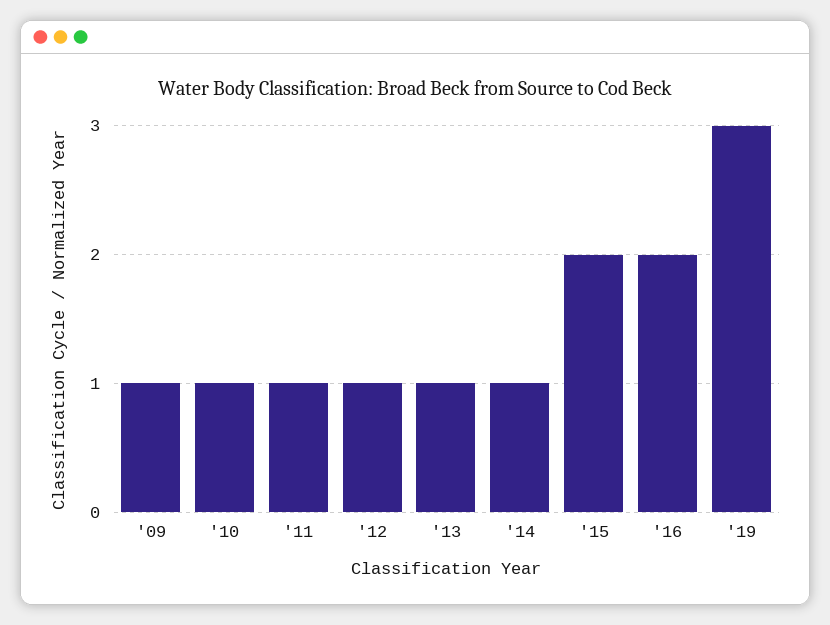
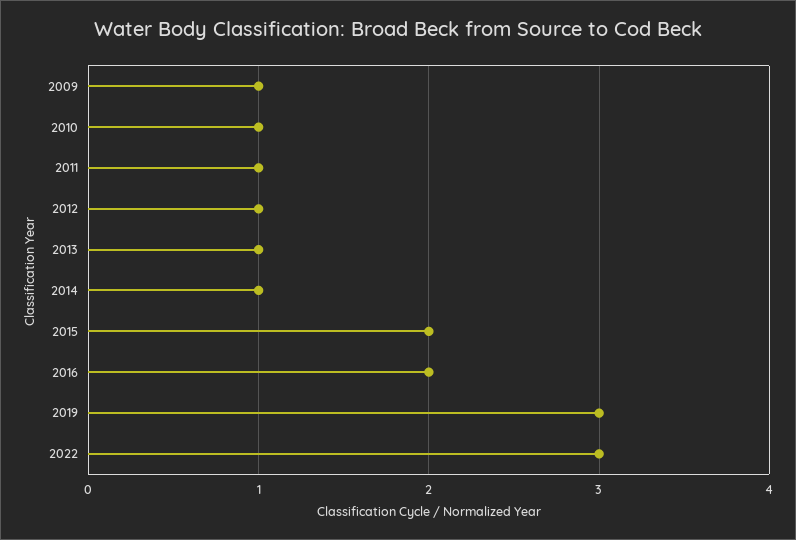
2022: none -> 3

